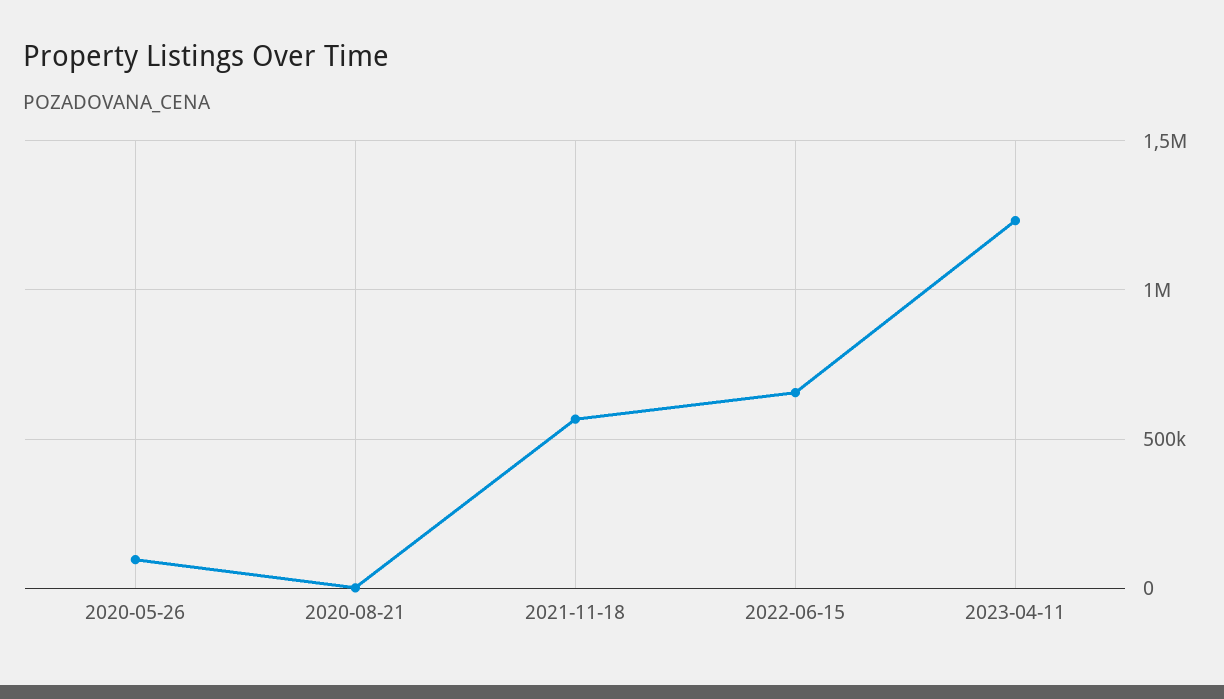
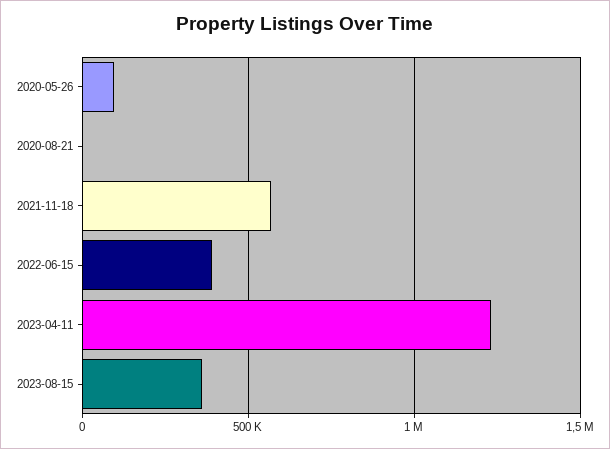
2022-06-15: 650000 -> 400000
2023-08-15: none -> 350000

